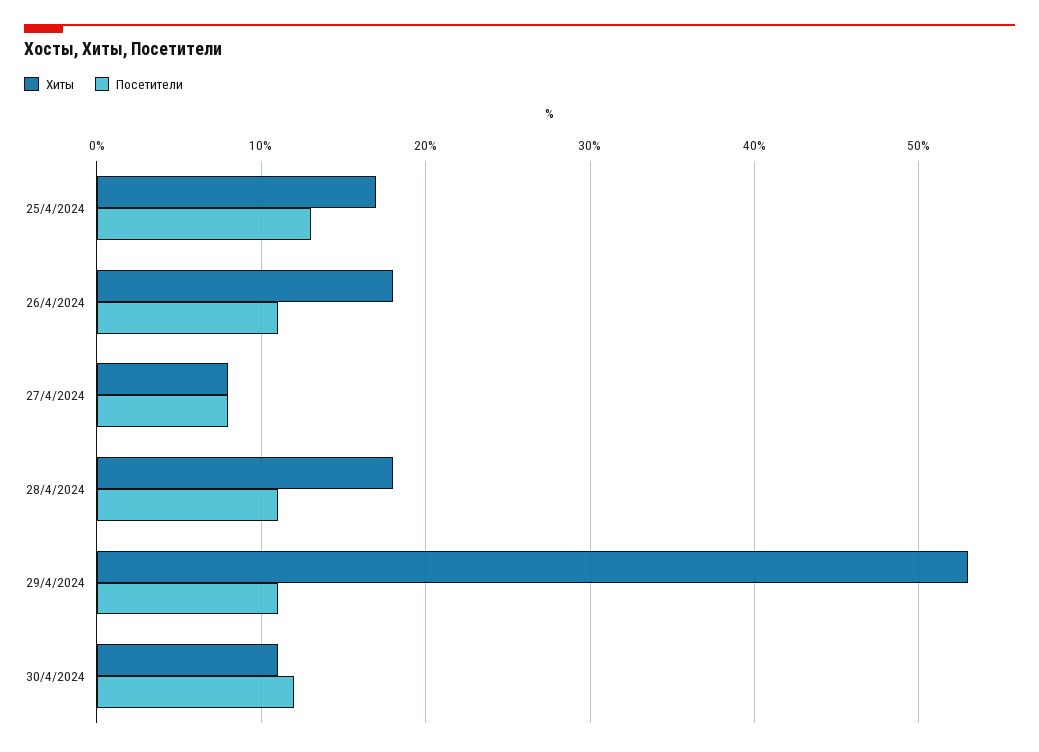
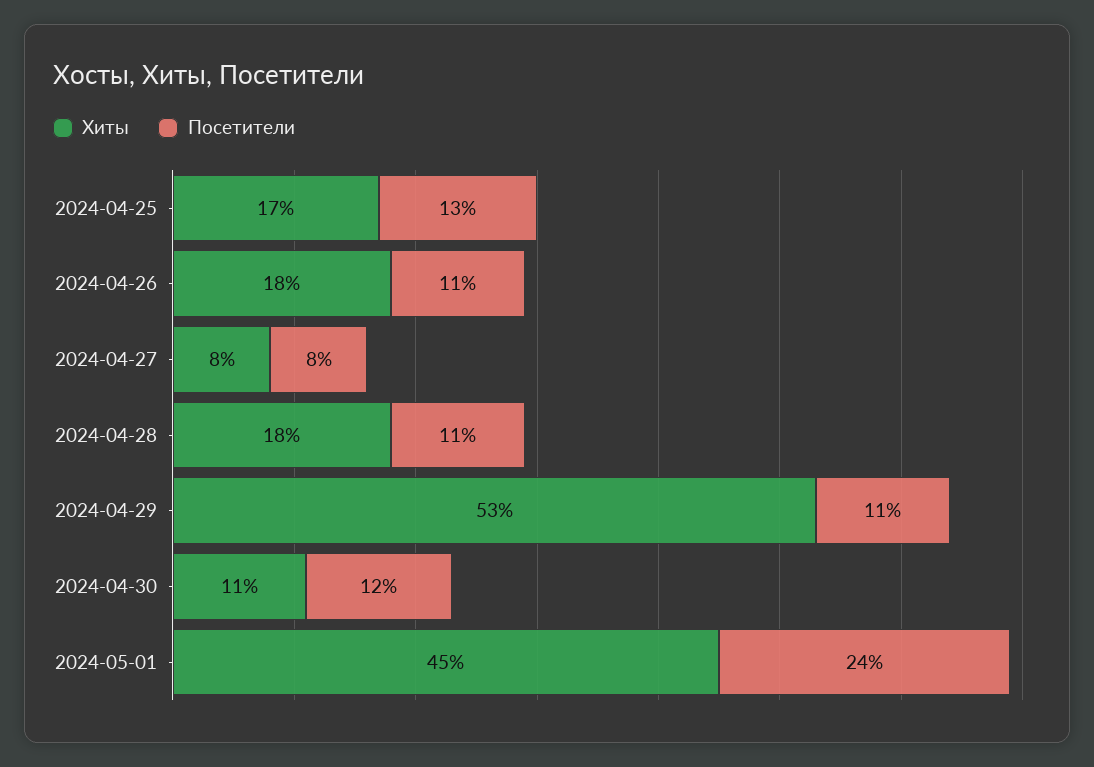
Хиты, 2024-05-01: none -> 45
Посетители, 2024-05-01: none -> 24

